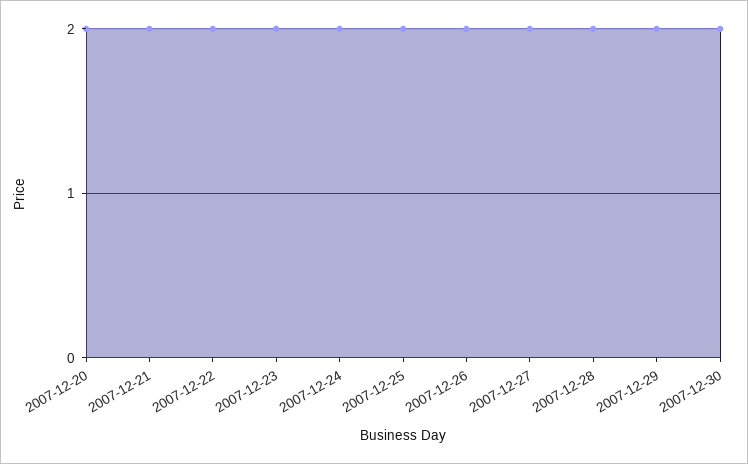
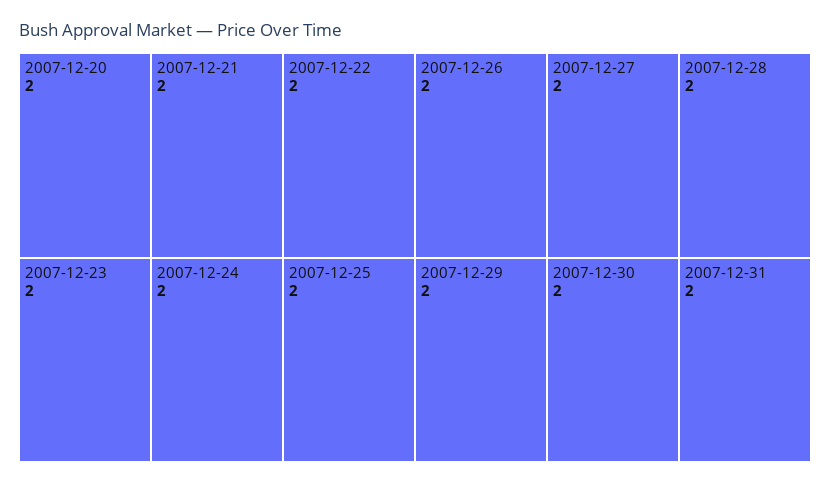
2007-12-31: none -> 2

